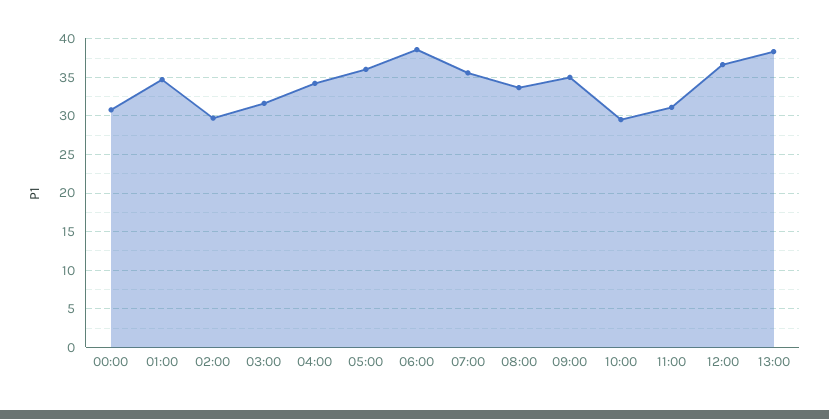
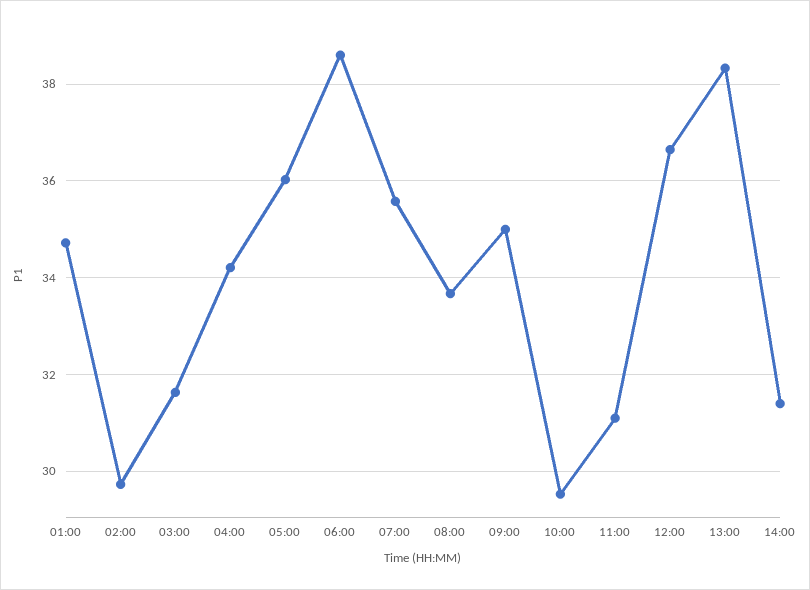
00:00: 31 -> none
14:00: none -> 31.4

